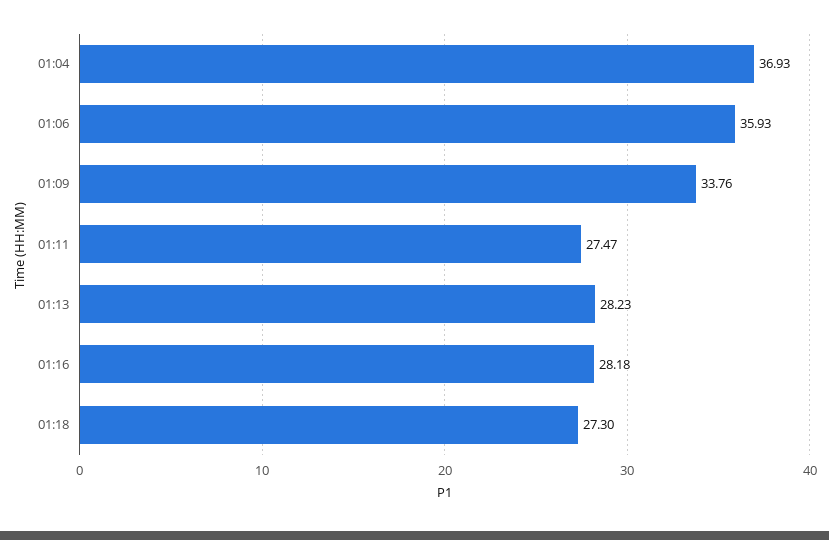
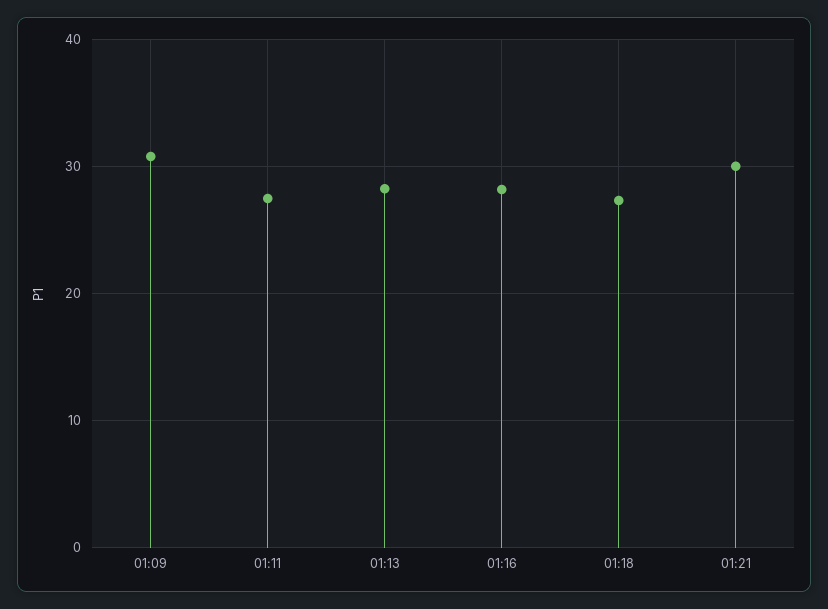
01:04: 36.93 -> none
01:06: 35.93 -> none
01:09: 33.76 -> 31
01:21: none -> 30

